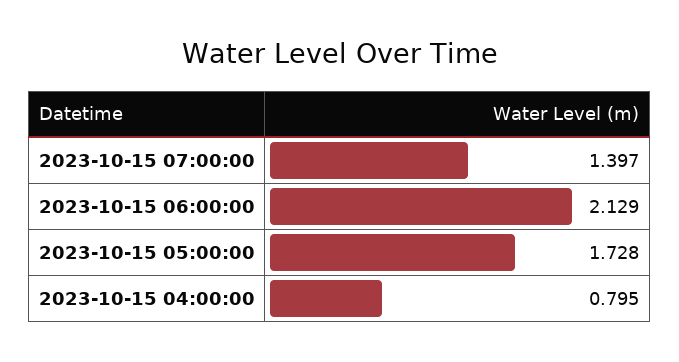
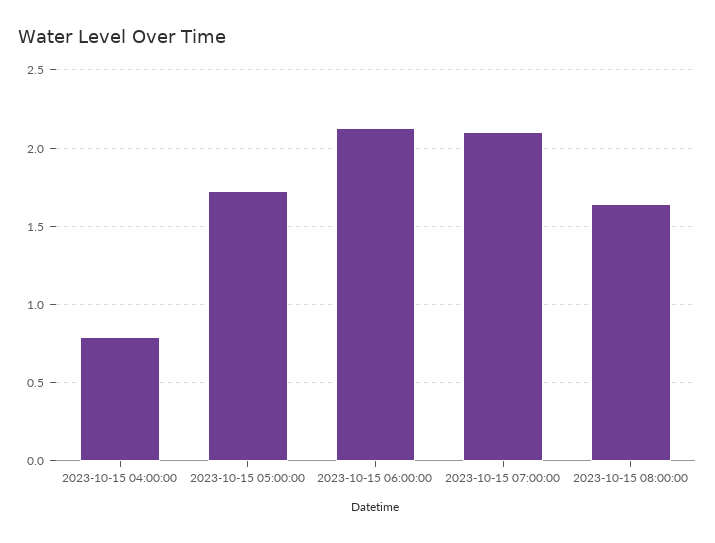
2023-10-15 07:00:00: 1.397 -> 2.1
2023-10-15 08:00:00: none -> 1.65

